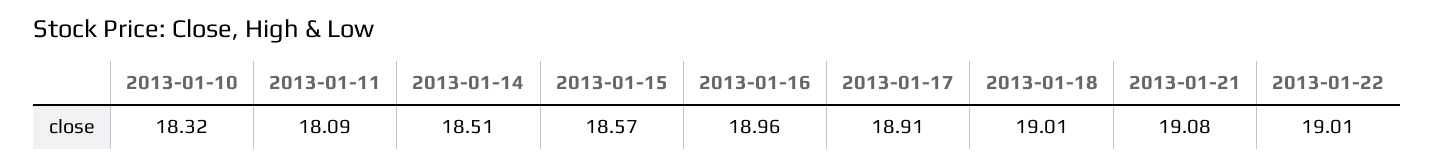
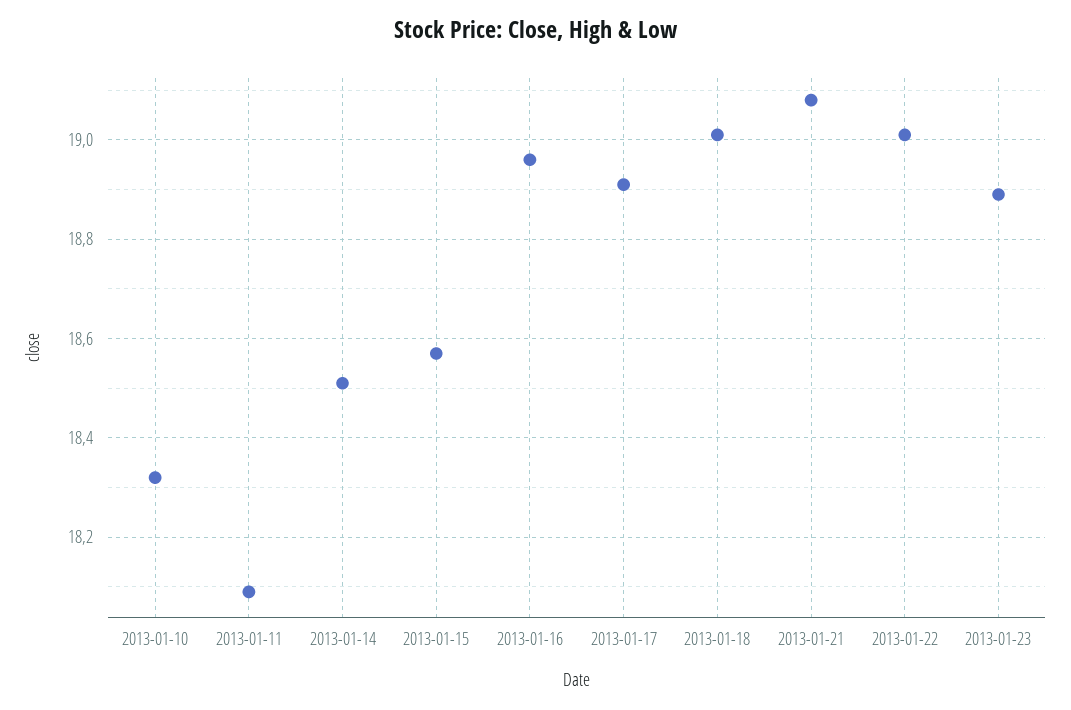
2013-01-23: none -> 18.9

